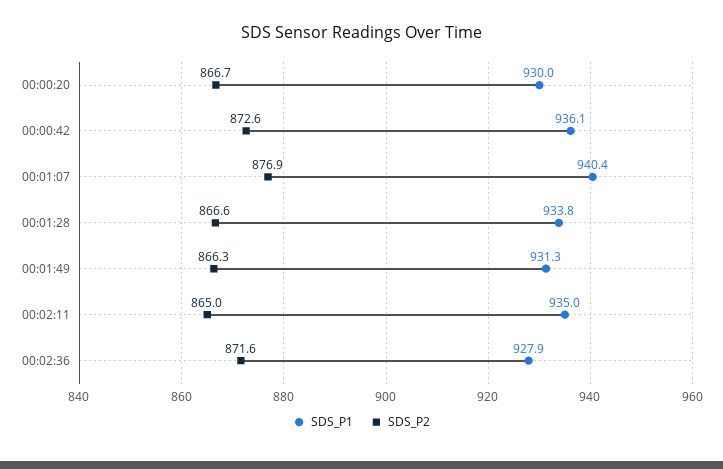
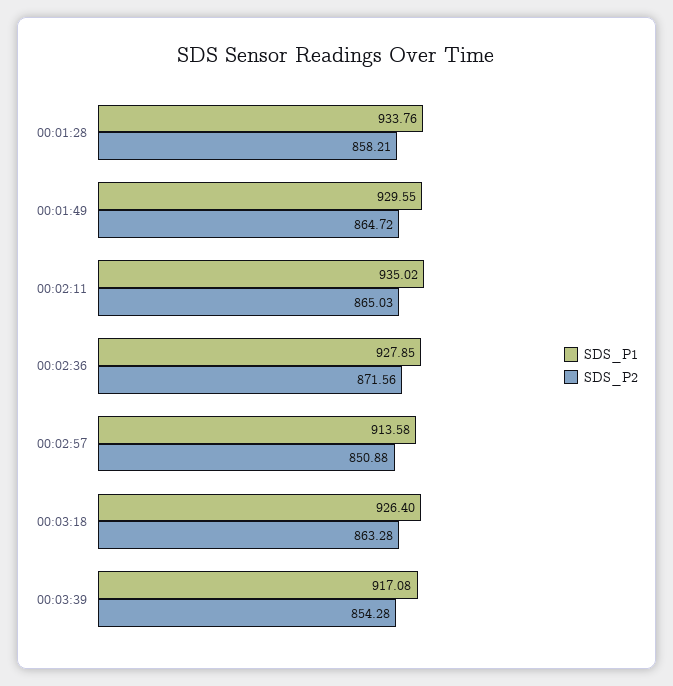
SDS_P1, 00:00:20: 930 -> none
SDS_P2, 00:00:20: 866.7 -> none
SDS_P1, 00:00:42: 936.1 -> none
SDS_P2, 00:00:42: 872.6 -> none
SDS_P1, 00:01:07: 940.4 -> none
SDS_P2, 00:01:07: 876.9 -> none
SDS_P2, 00:01:28: 866.6 -> 858.21
SDS_P1, 00:01:49: 931.3 -> 929.55
SDS_P2, 00:01:49: 866.3 -> 864.72
SDS_P1, 00:02:57: none -> 913.58
SDS_P2, 00:02:57: none -> 850.88
SDS_P1, 00:03:18: none -> 926.4
SDS_P2, 00:03:18: none -> 863.28
SDS_P1, 00:03:39: none -> 917.08
SDS_P2, 00:03:39: none -> 854.28

